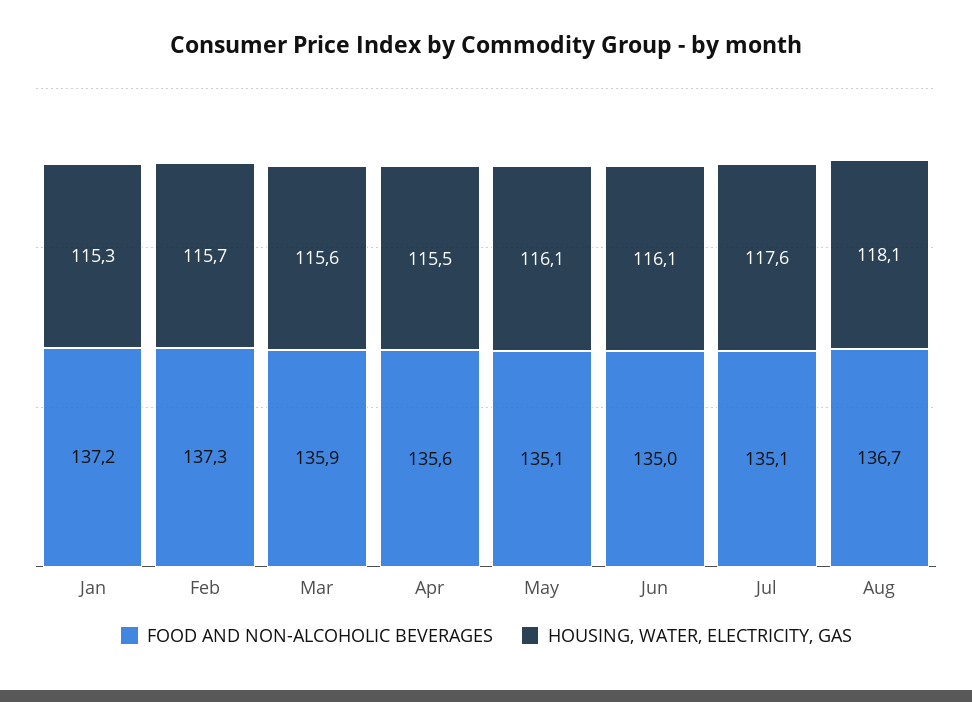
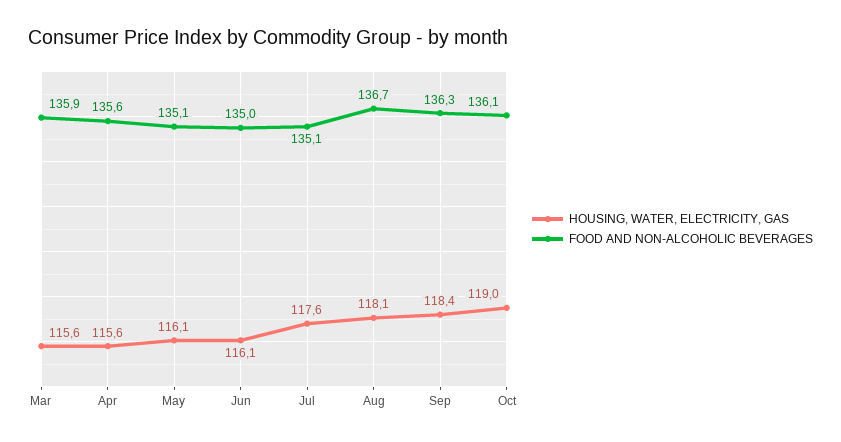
FOOD AND NON-ALCOHOLIC BEVERAGES, Jan: 137.2 -> none
HOUSING, WATER, ELECTRICITY, GAS, Jan: 115.3 -> none
FOOD AND NON-ALCOHOLIC BEVERAGES, Feb: 137.3 -> none
HOUSING, WATER, ELECTRICITY, GAS, Feb: 115.7 -> none
HOUSING, WATER, ELECTRICITY, GAS, Apr: 115.5 -> 115.6
HOUSING, WATER, ELECTRICITY, GAS, Sep: none -> 118.4
FOOD AND NON-ALCOHOLIC BEVERAGES, Sep: none -> 136.3
HOUSING, WATER, ELECTRICITY, GAS, Oct: none -> 119
FOOD AND NON-ALCOHOLIC BEVERAGES, Oct: none -> 136.1

